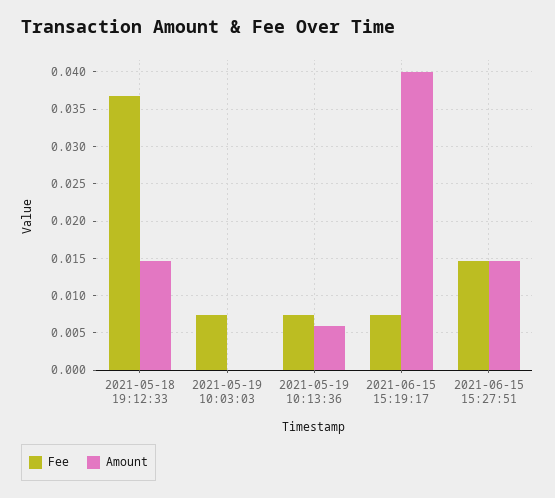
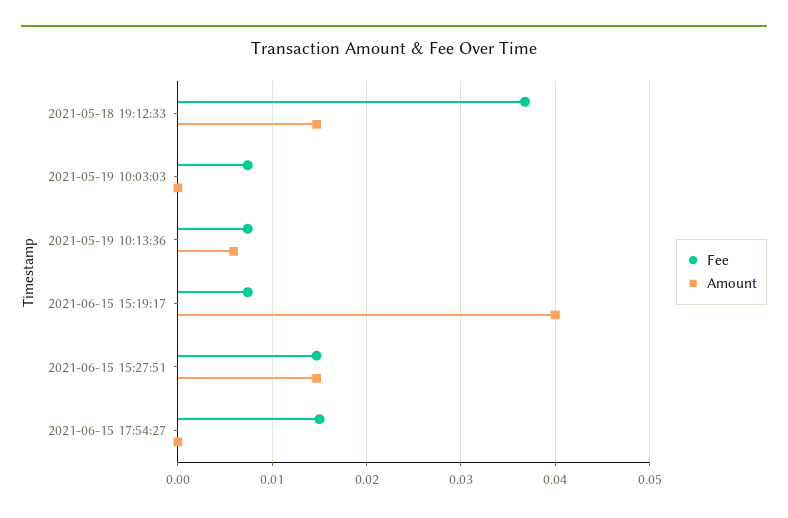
Fee, 2021-06-15 17:54:27: none -> 0.015
Amount, 2021-06-15 17:54:27: none -> 0

